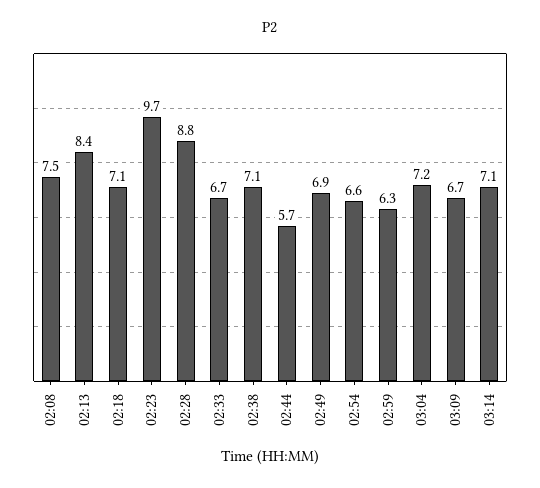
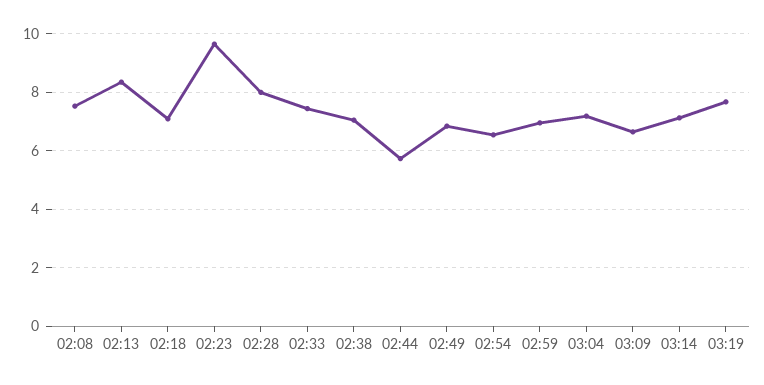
02:28: 8.8 -> 8
02:33: 6.7 -> 7.5
02:59: 6.3 -> 7
03:19: none -> 7.75

